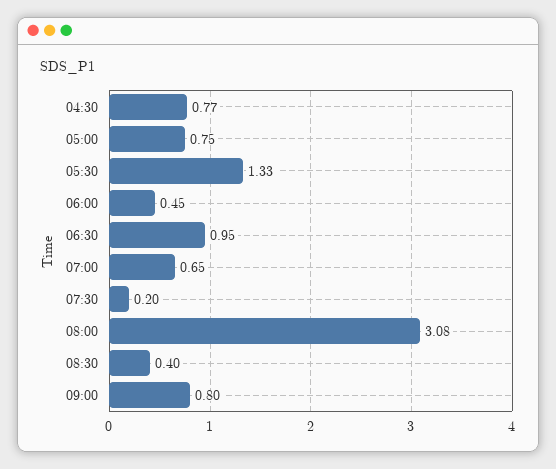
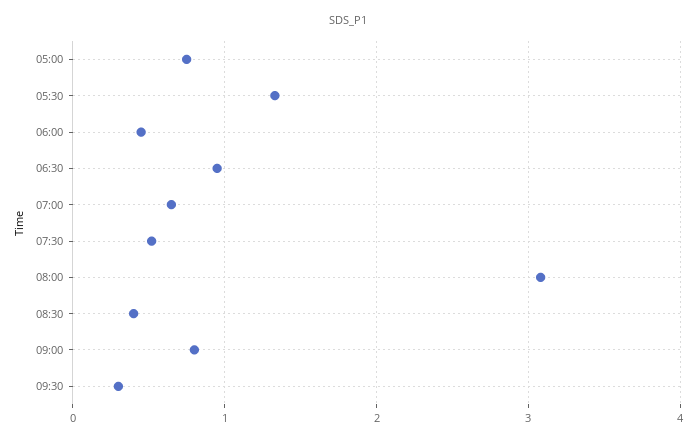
04:30: 0.77 -> none
07:30: 0.2 -> 0.5
09:30: none -> 0.3

